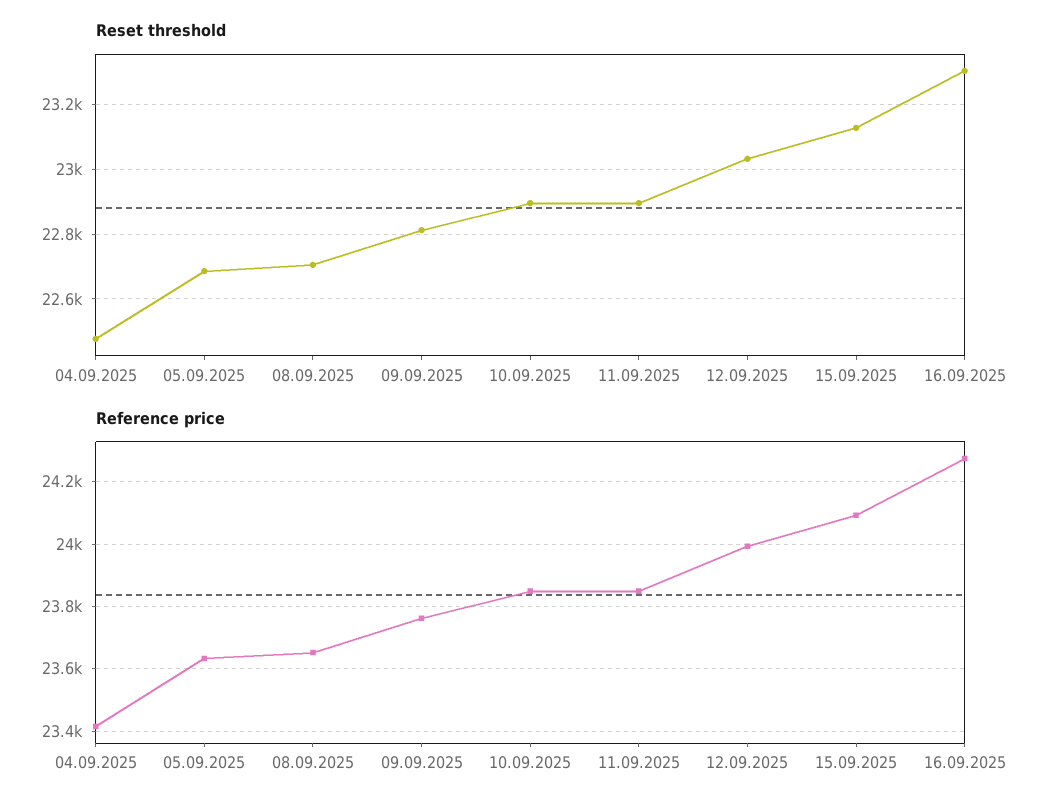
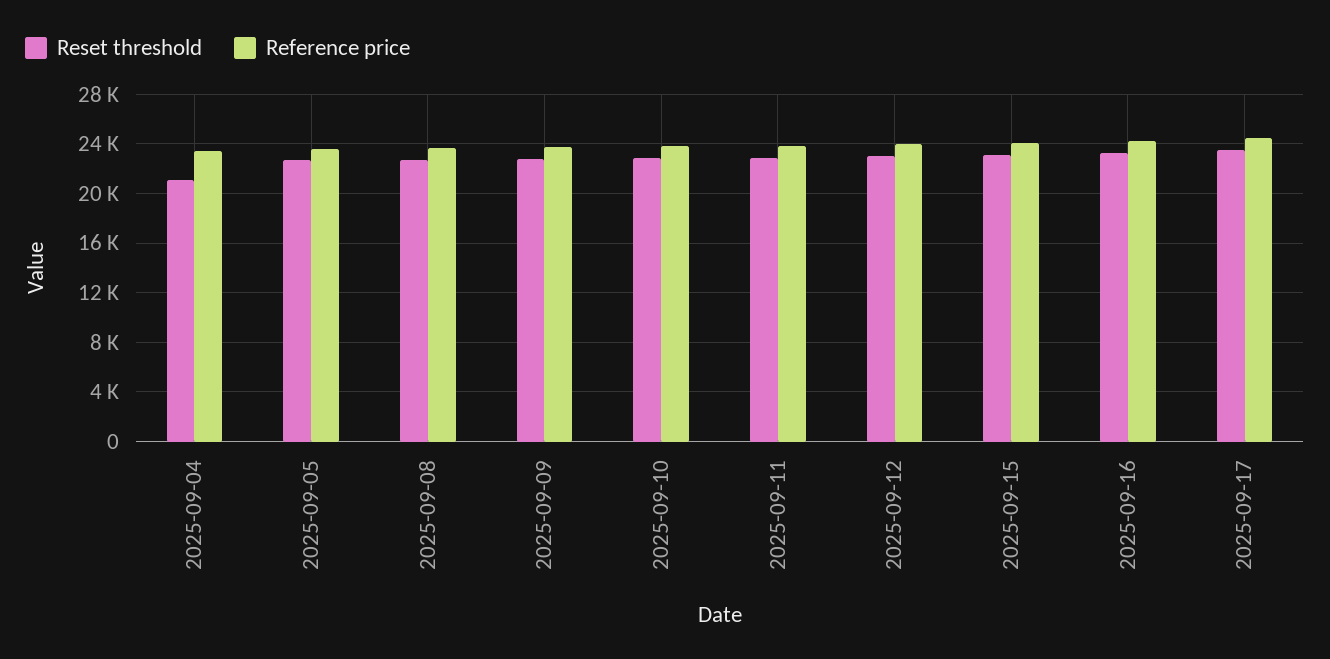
Reset threshold, 04.09.2025: 22480 -> 21000
Reset threshold, 2025-09-17: none -> 23500
Reference price, 2025-09-17: none -> 24500

